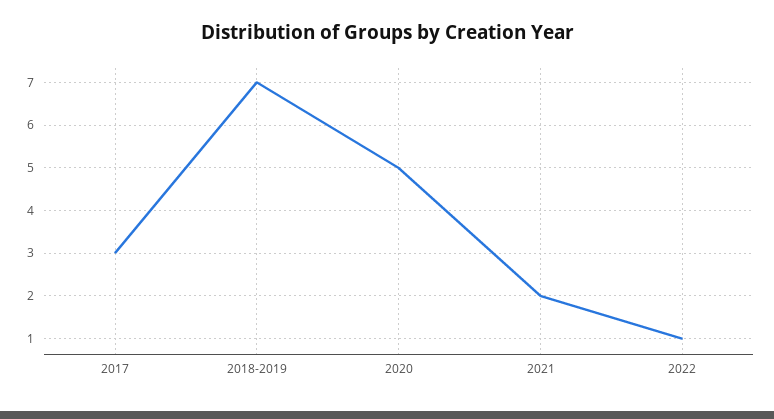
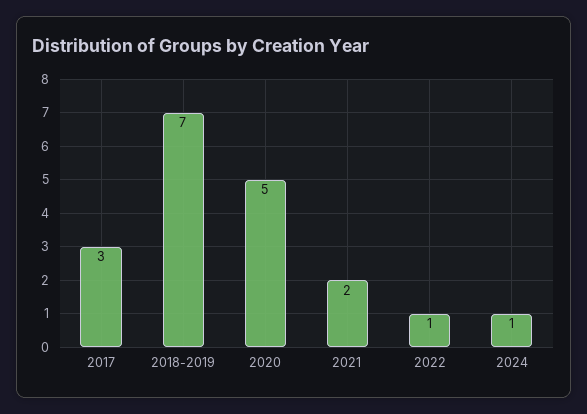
2024: none -> 1

